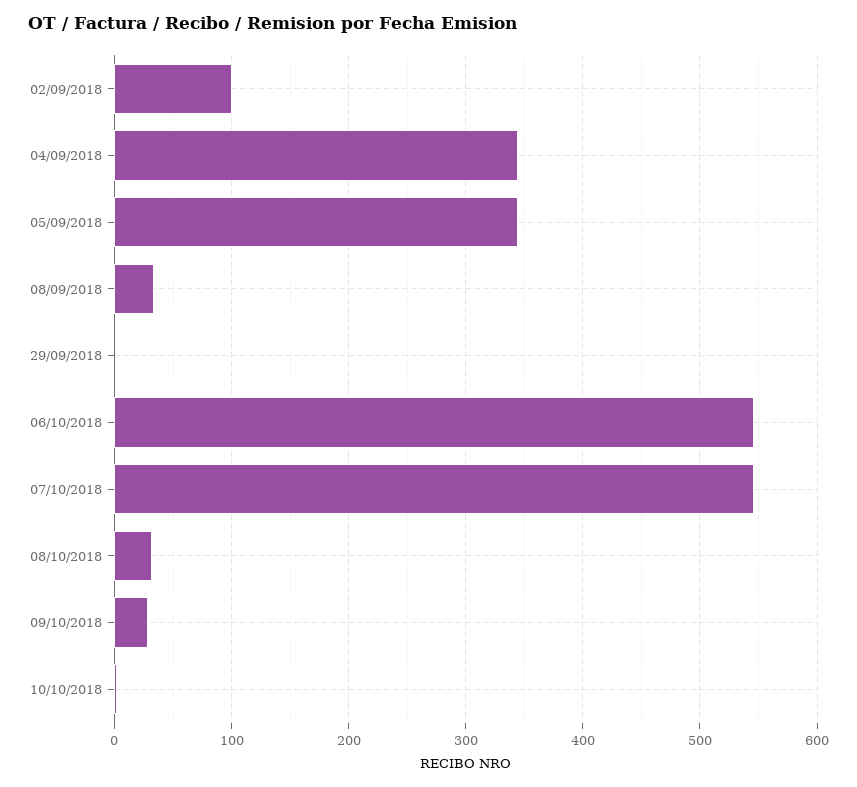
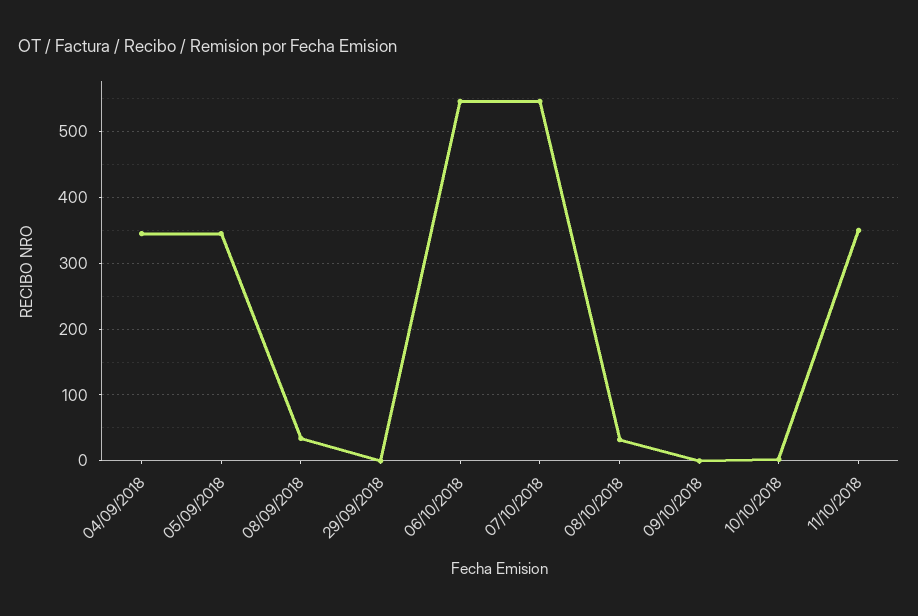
02/09/2018: 100 -> none
09/10/2018: 30 -> 0
11/10/2018: none -> 350

